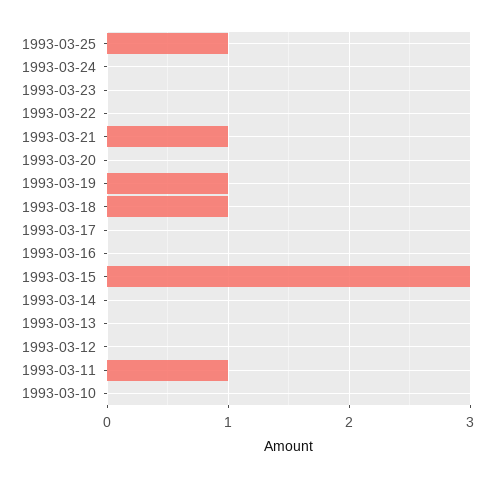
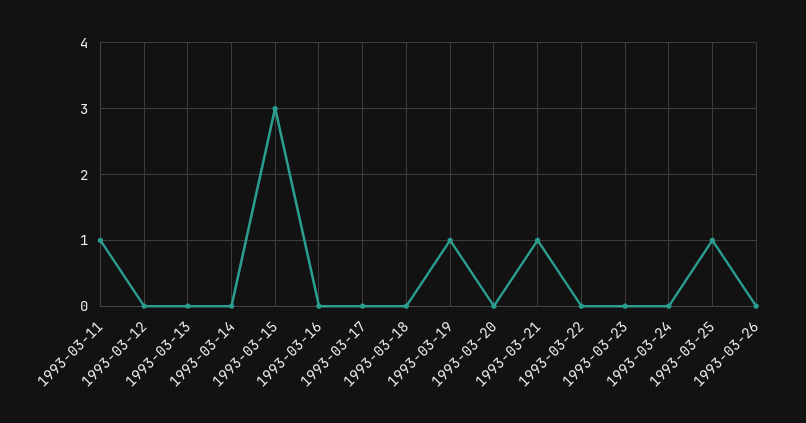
1993-03-18: 1 -> 0
1993-03-10: 0 -> none
1993-03-26: none -> 0

